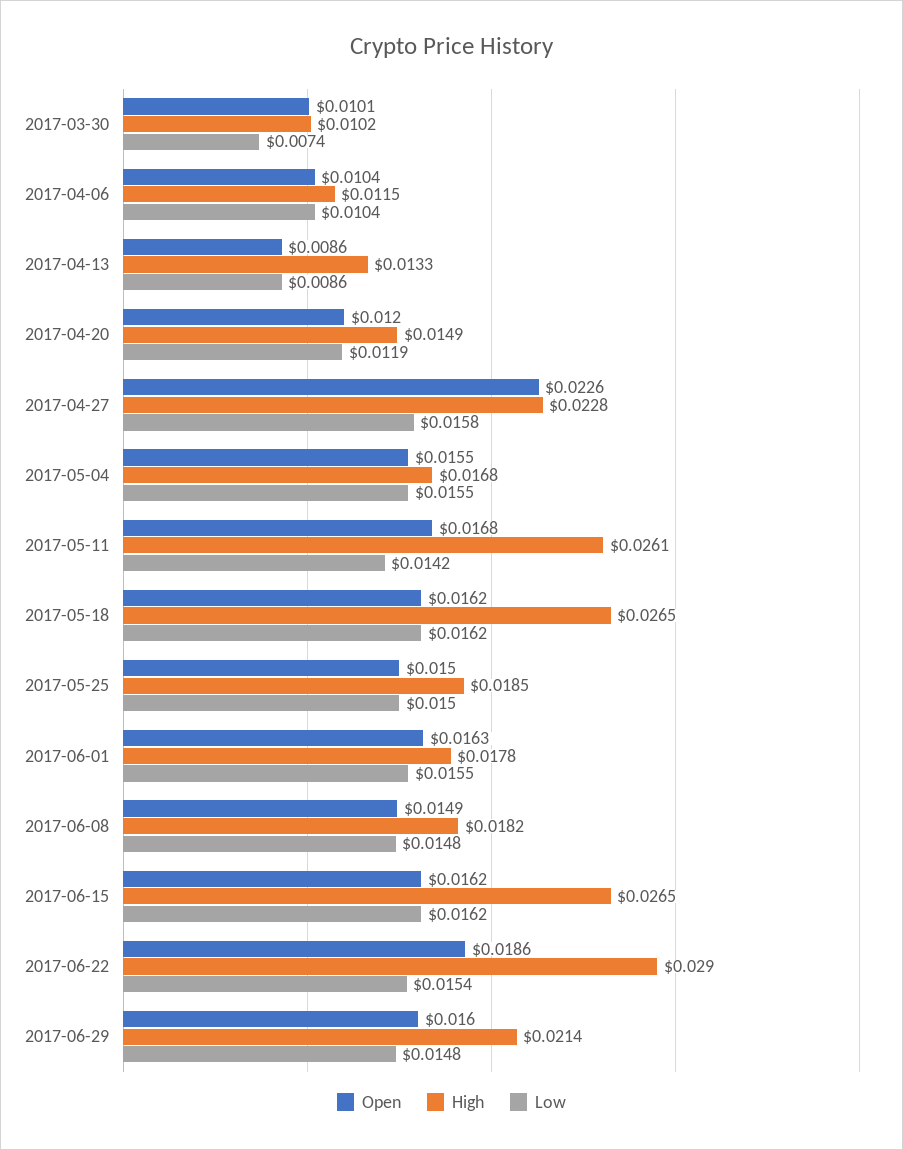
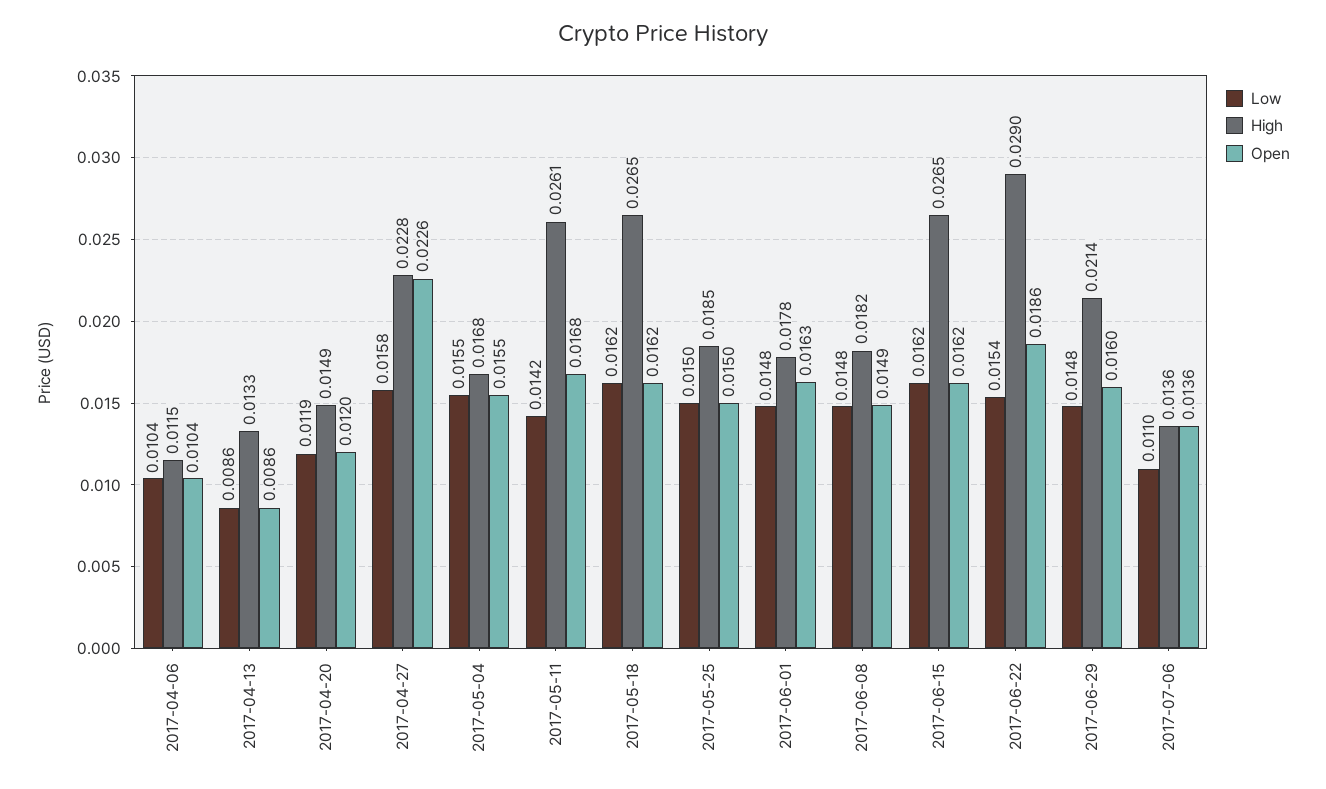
Open, 2017-03-30: 0.0101 -> none
High, 2017-03-30: 0.0102 -> none
Low, 2017-03-30: 0.0074 -> none
Low, 2017-06-01: 0.0155 -> 0.0148
Low, 2017-07-06: none -> 0.011
High, 2017-07-06: none -> 0.0136
Open, 2017-07-06: none -> 0.0136

